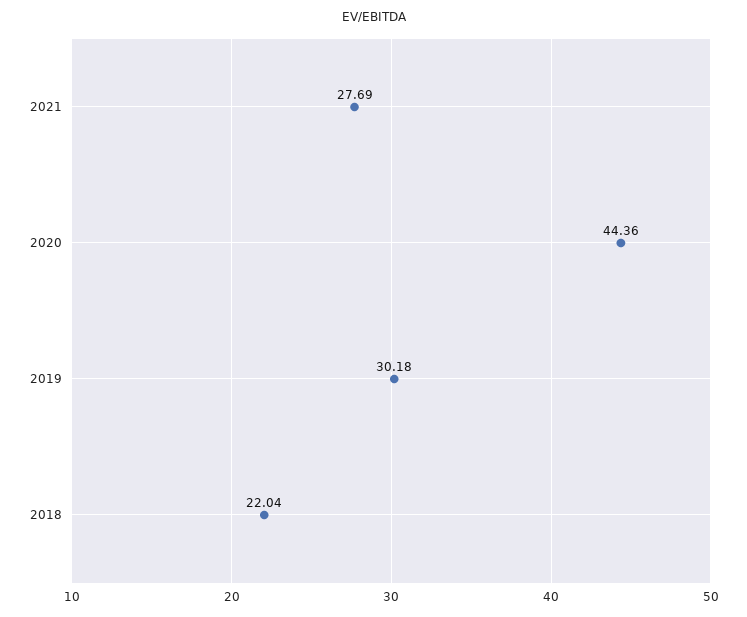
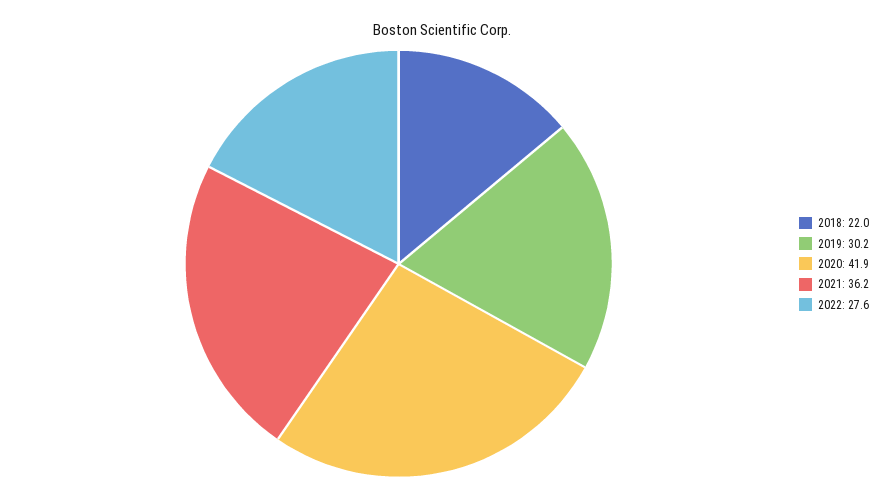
2021: 27.69 -> 36.2
2020: 44.36 -> 41.9
2022: none -> 27.6

